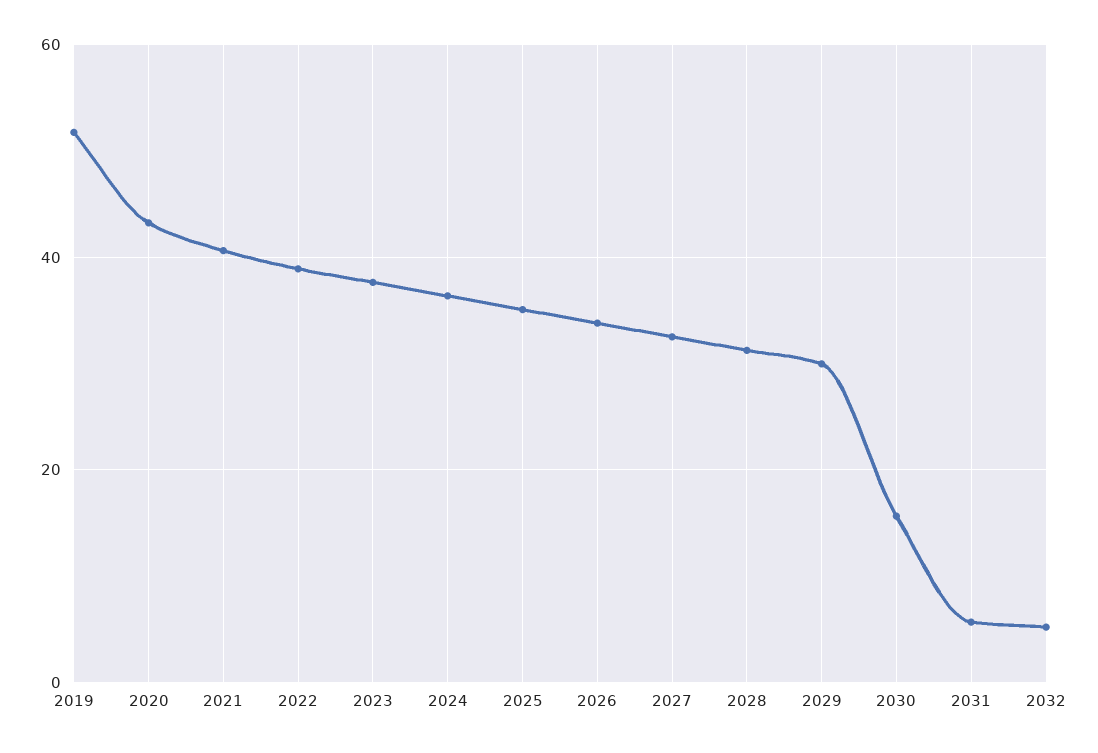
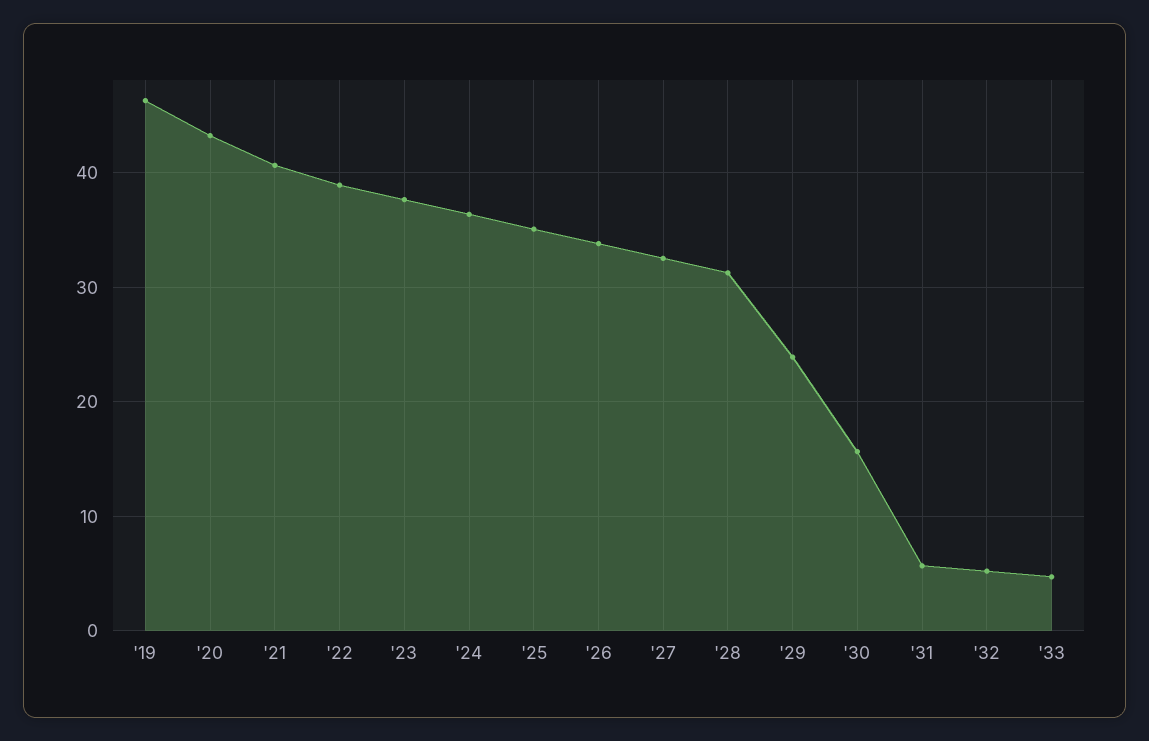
2019: 52 -> 46
2029: 30 -> 24
'33: none -> 5

